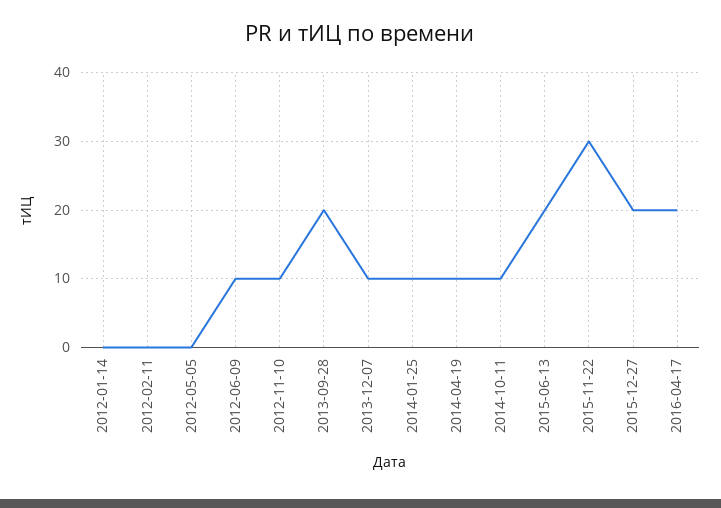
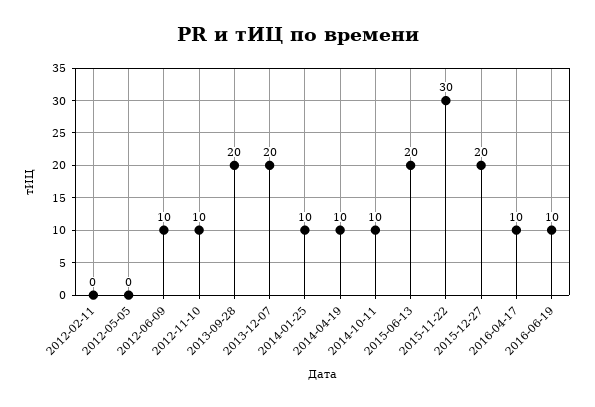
2012-01-14: 0 -> none
2013-12-07: 10 -> 20
2016-04-17: 20 -> 10
2016-06-19: none -> 10

